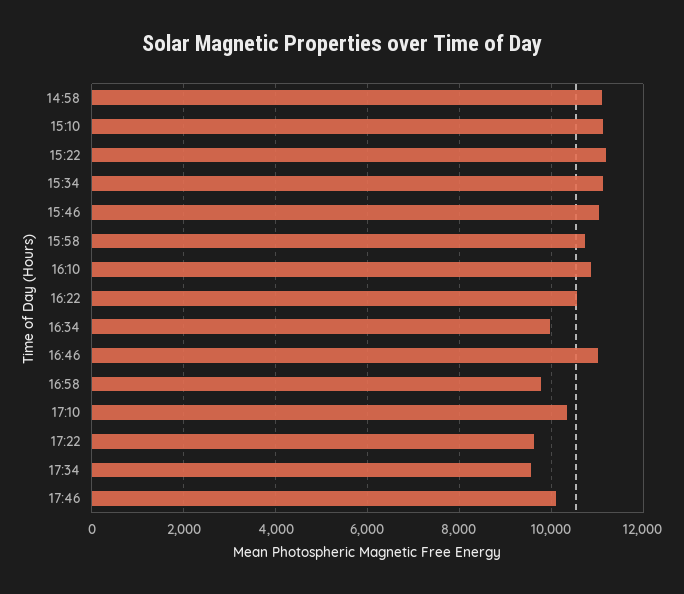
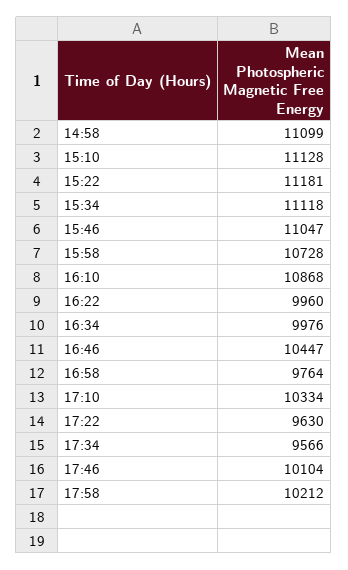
16:22: 10600 -> 9960
16:46: 11000 -> 10447
17:58: none -> 10212

